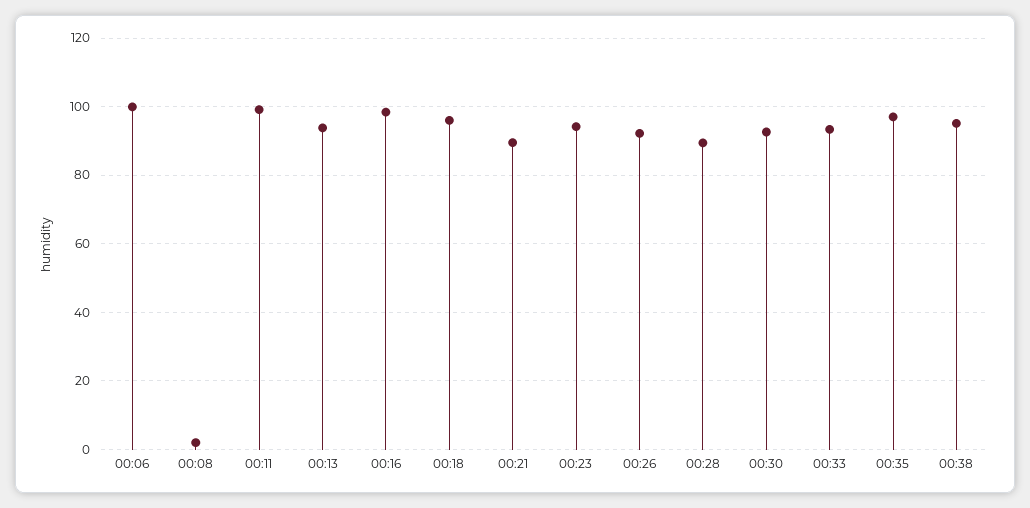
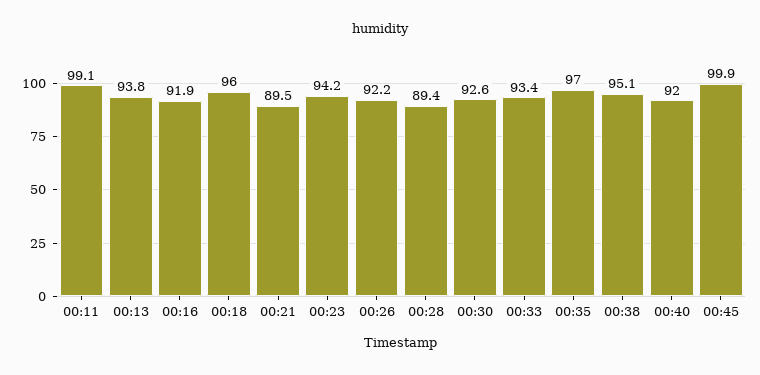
00:06: 100 -> none
00:08: 2 -> none
00:16: 98 -> 91.9
00:40: none -> 92
00:45: none -> 99.9

